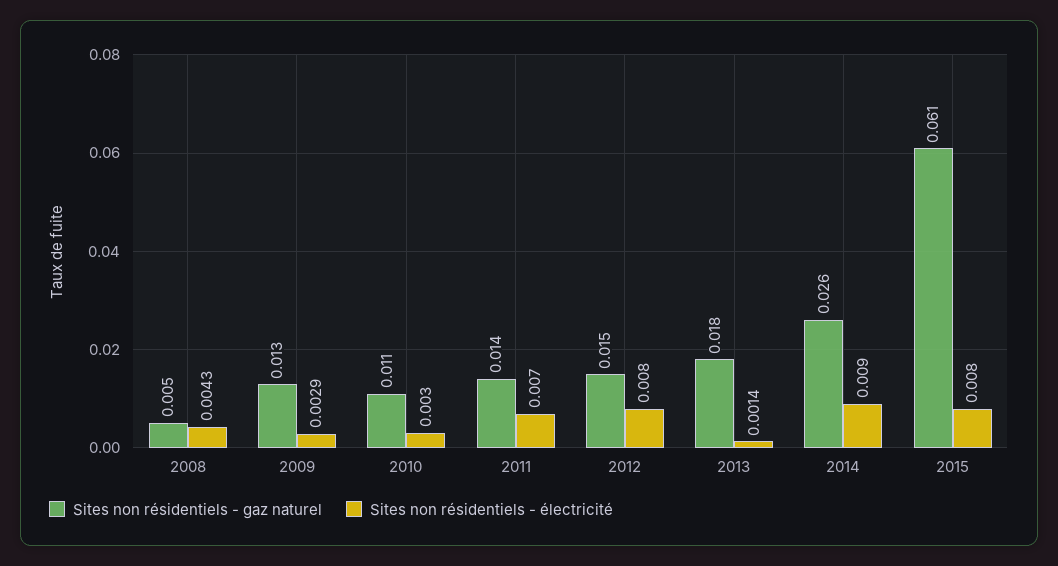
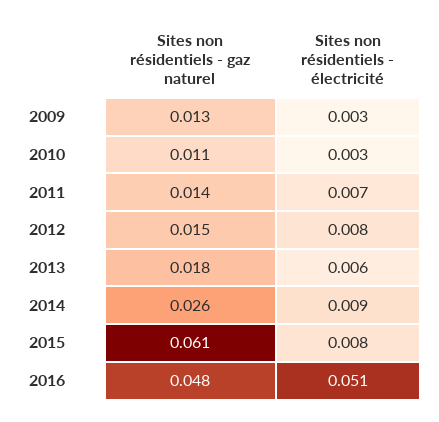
Sites non résidentiels - gaz naturel, 2008: 0.005 -> none
Sites non résidentiels - électricité, 2008: 0.0043 -> none
Sites non résidentiels - électricité, 2013: 0.0014 -> 0.006
Sites non résidentiels - gaz naturel, 2016: none -> 0.048
Sites non résidentiels - électricité, 2016: none -> 0.051

